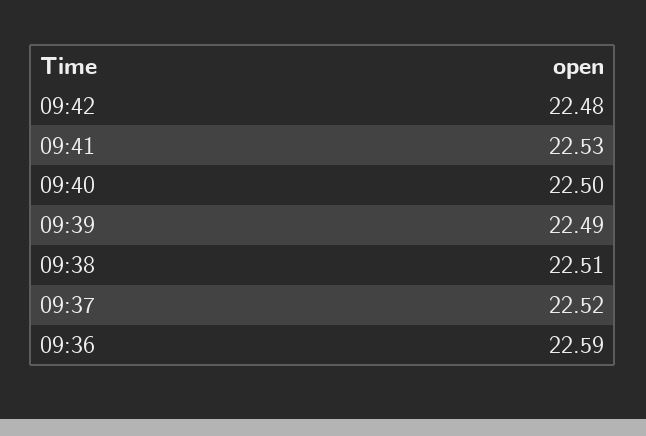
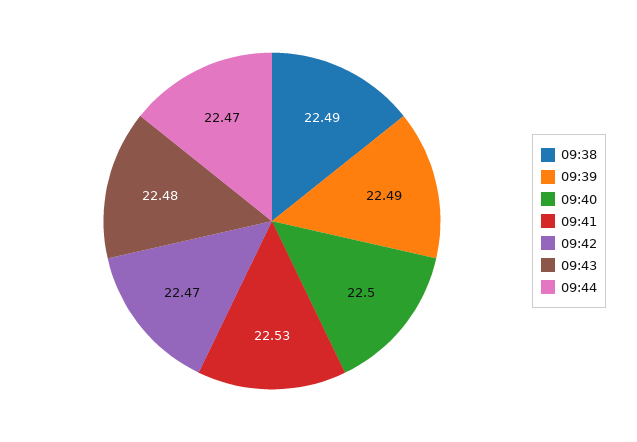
09:42: 22.48 -> 22.47
09:38: 22.51 -> 22.49
09:37: 22.52 -> none
09:36: 22.59 -> none
09:43: none -> 22.48
09:44: none -> 22.47

